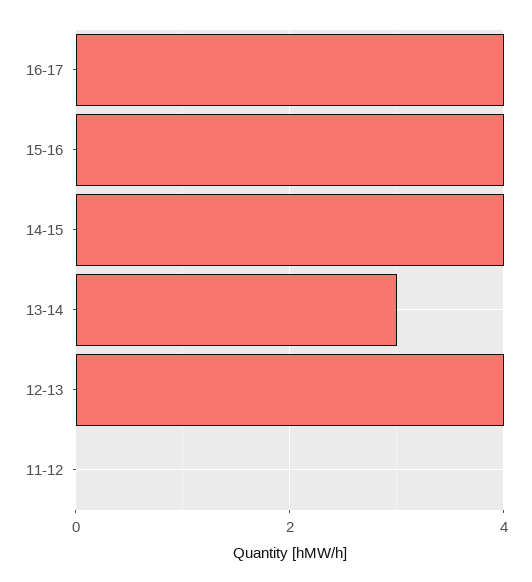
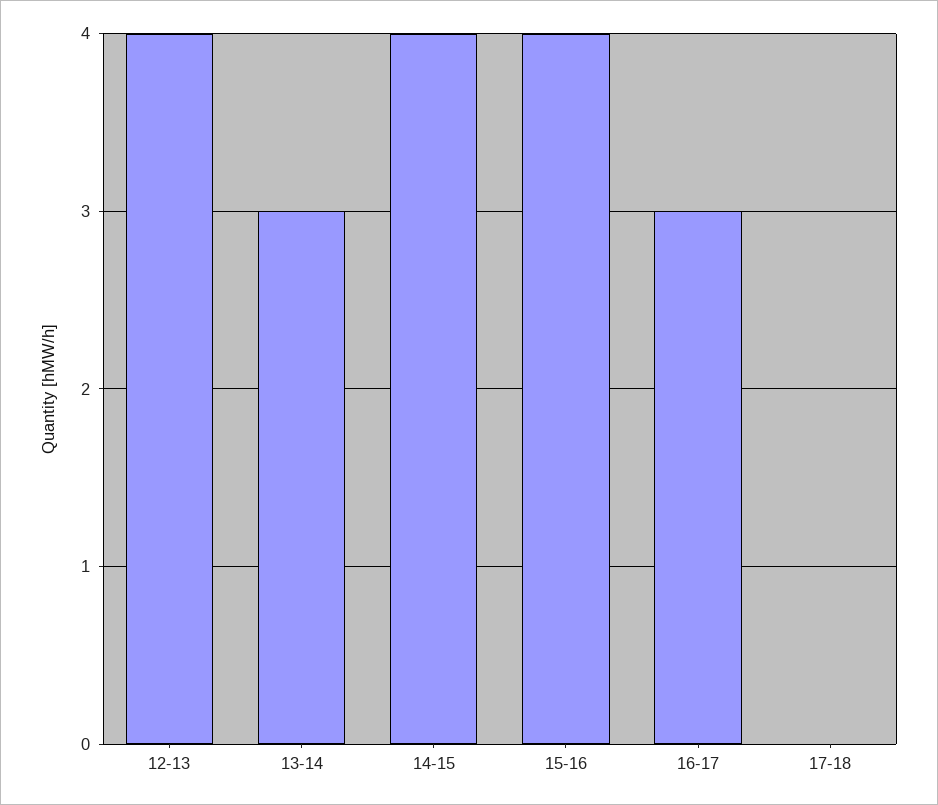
16-17: 4 -> 3
11-12: 0 -> none
17-18: none -> 0

